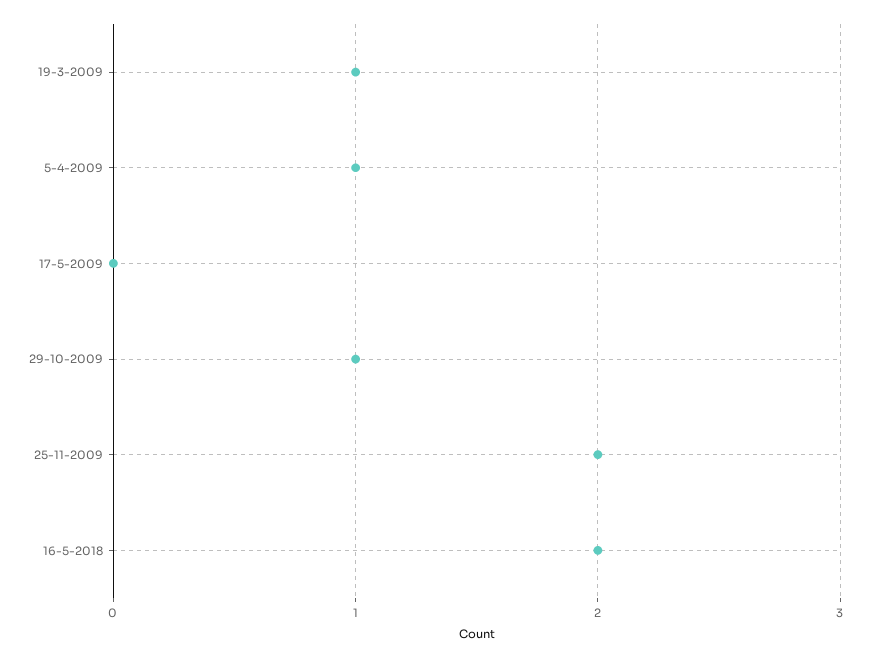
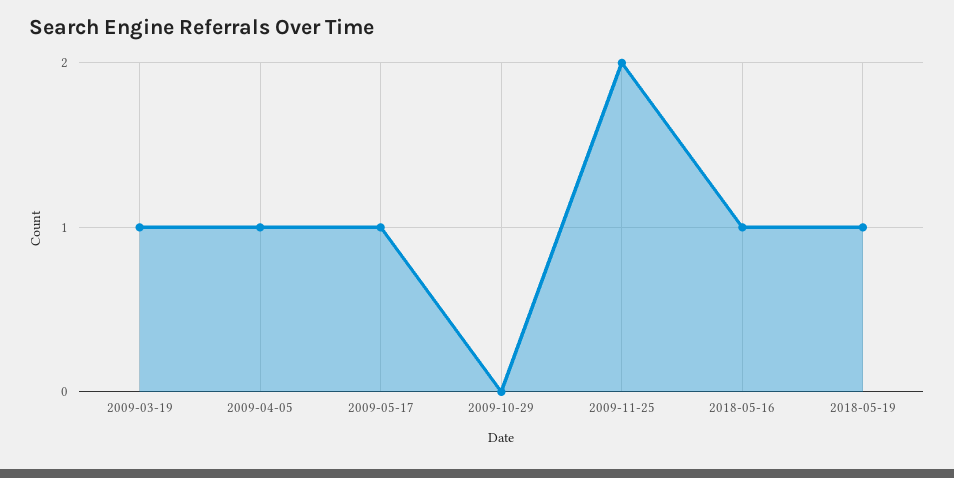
17-5-2009: 0 -> 1
29-10-2009: 1 -> 0
16-5-2018: 2 -> 1
2018-05-19: none -> 1

